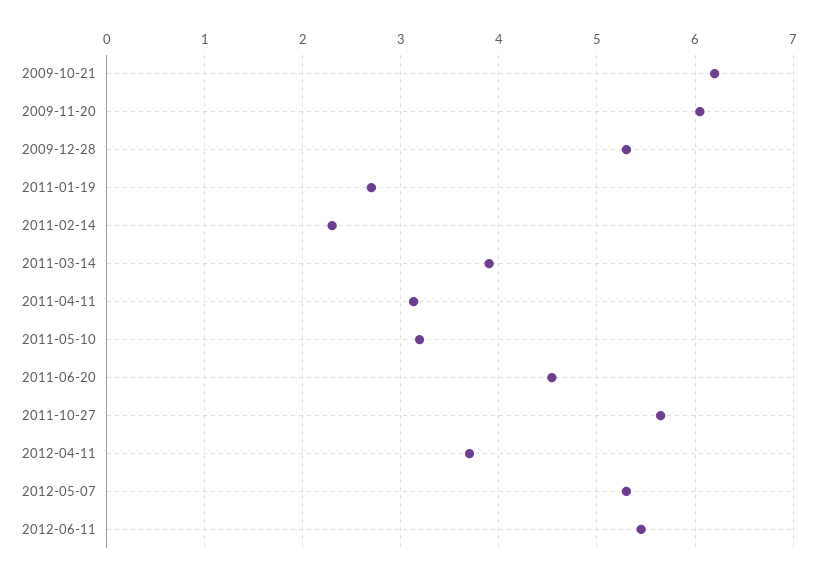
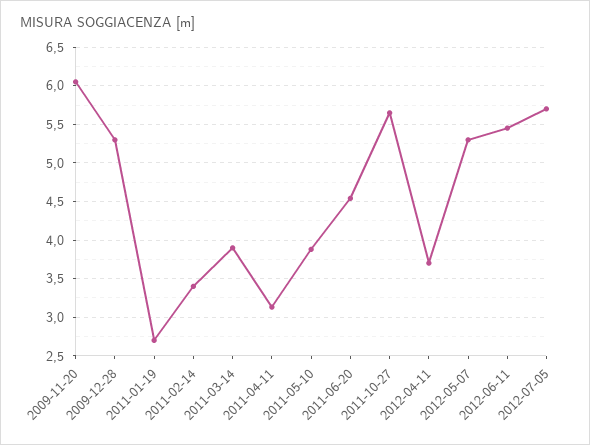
2009-10-21: 6.2 -> none
2011-02-14: 2.3 -> 3.4
2011-05-10: 3.2 -> 3.9
2012-07-05: none -> 5.7

